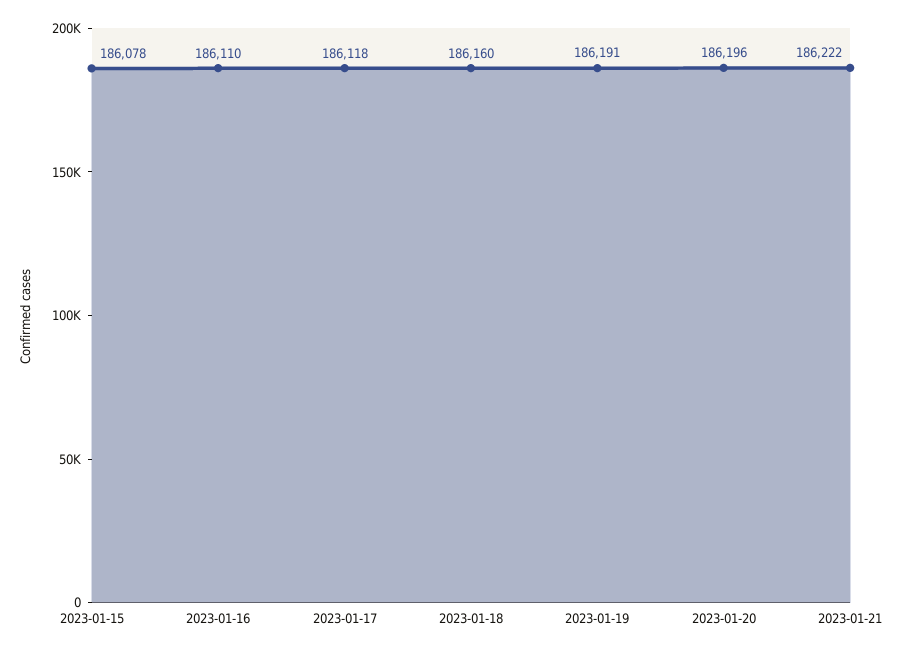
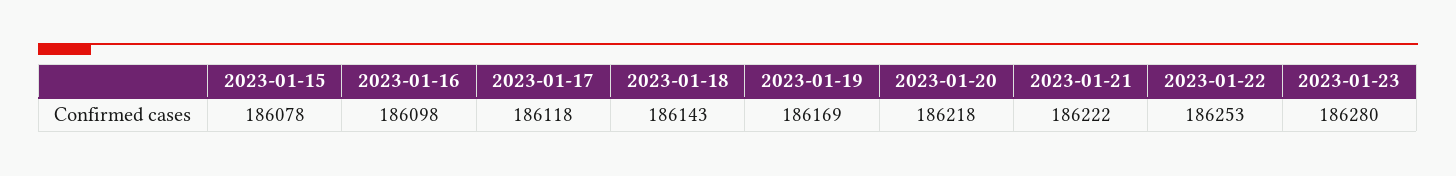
2023-01-16: 186110 -> 186098
2023-01-18: 186160 -> 186143
2023-01-19: 186191 -> 186169
2023-01-20: 186196 -> 186218
2023-01-22: none -> 186253
2023-01-23: none -> 186280

